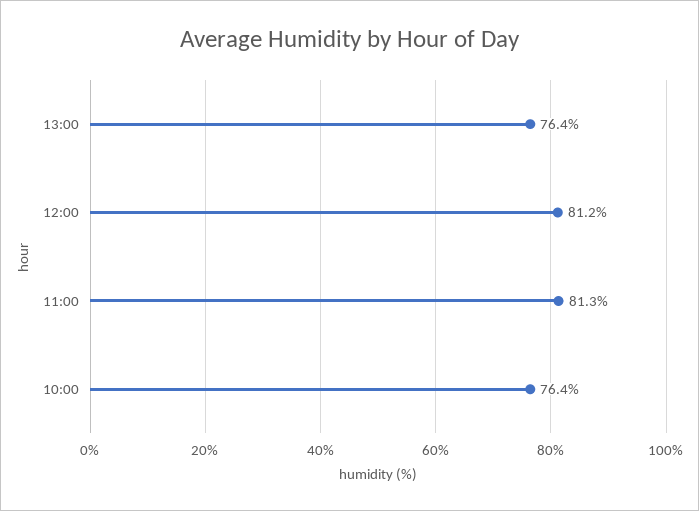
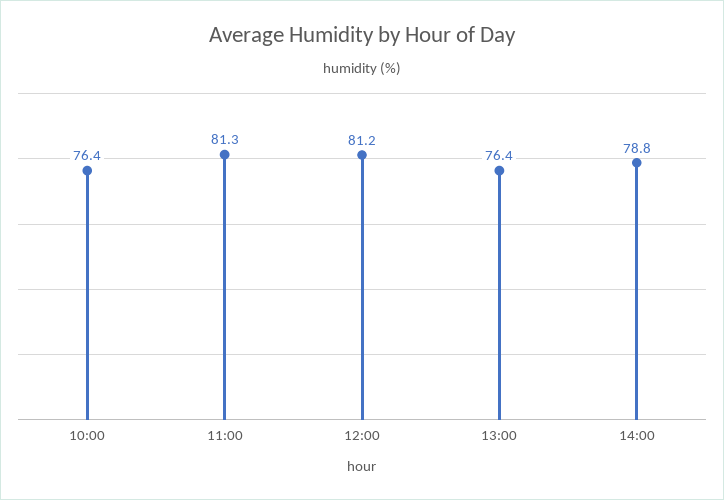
14:00: none -> 78.8

